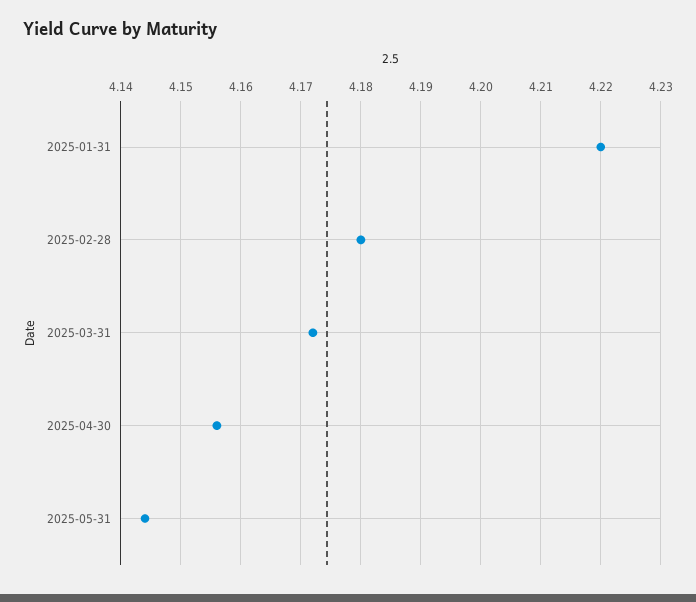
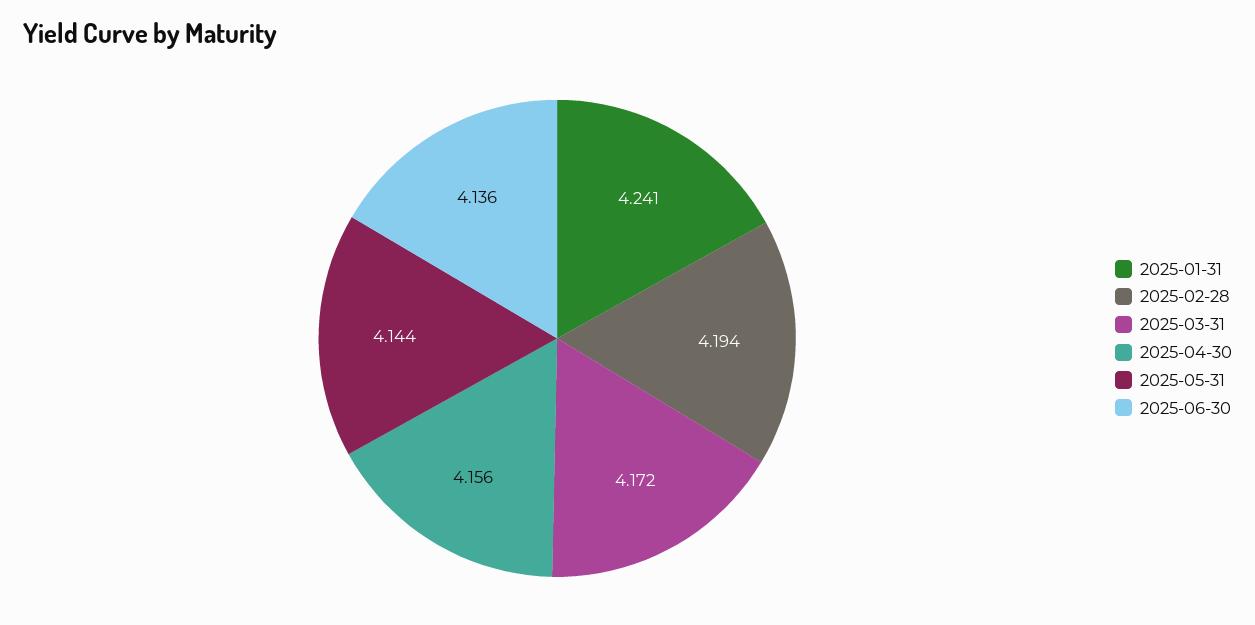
2025-01-31: 4.22 -> 4.241
2025-02-28: 4.18 -> 4.194
2025-06-30: none -> 4.136

